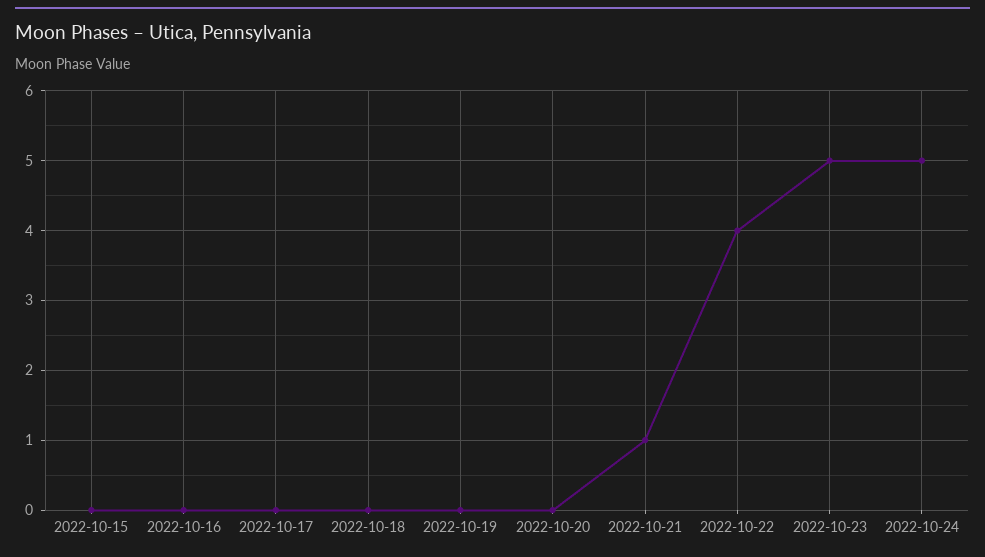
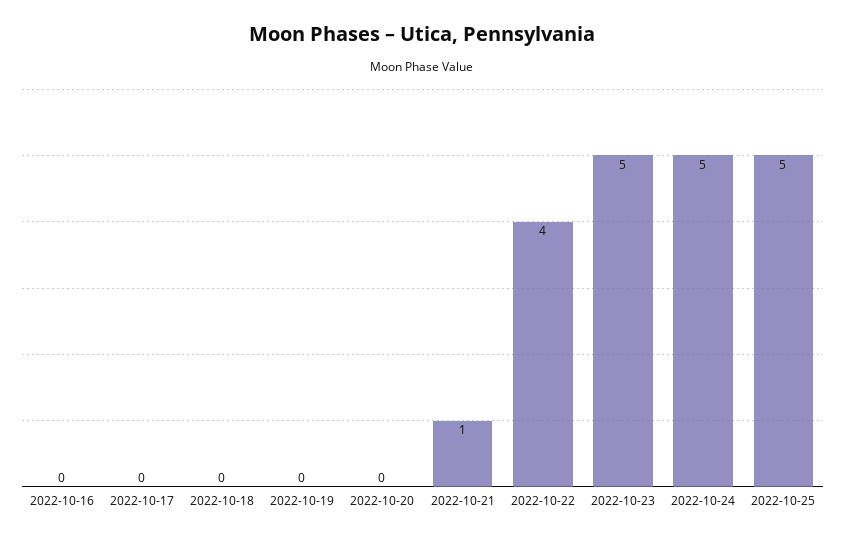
2022-10-15: 0 -> none
2022-10-25: none -> 5

